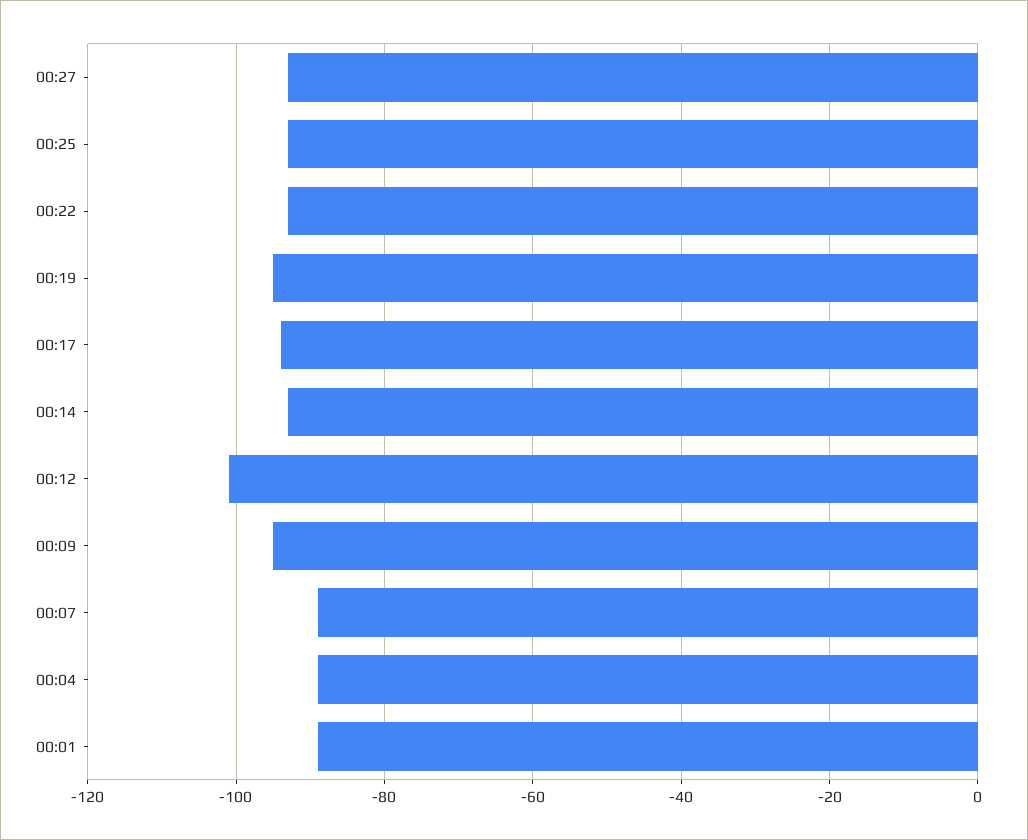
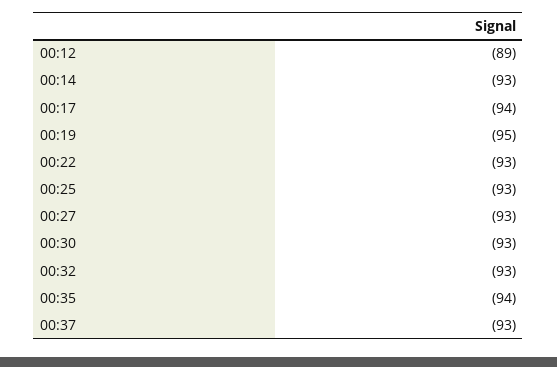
00:12: -100 -> -89
00:09: -95 -> none
00:07: -90 -> none
00:04: -90 -> none
00:01: -90 -> none
00:30: none -> -93
00:32: none -> -93
00:35: none -> -94
00:37: none -> -93

